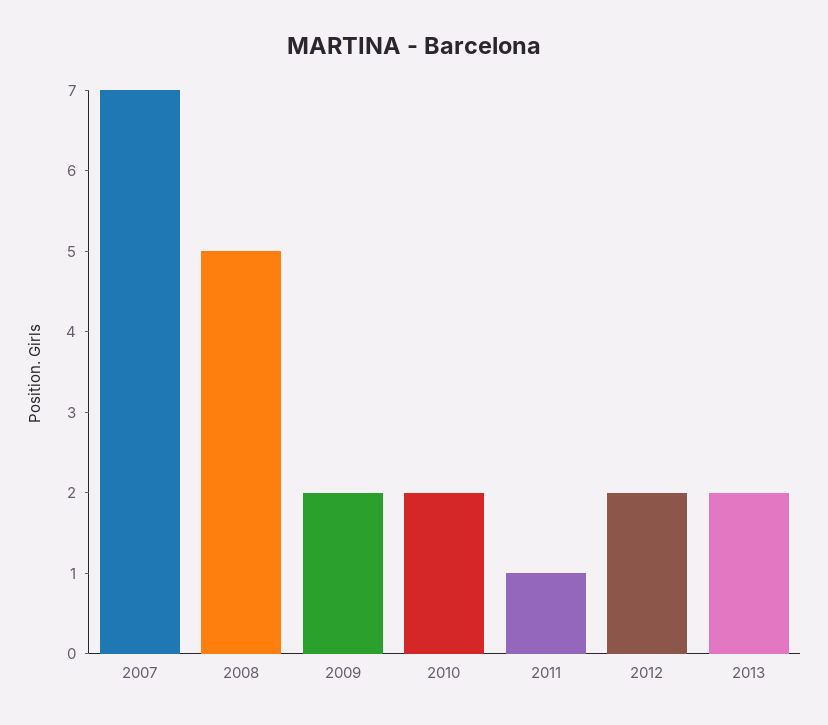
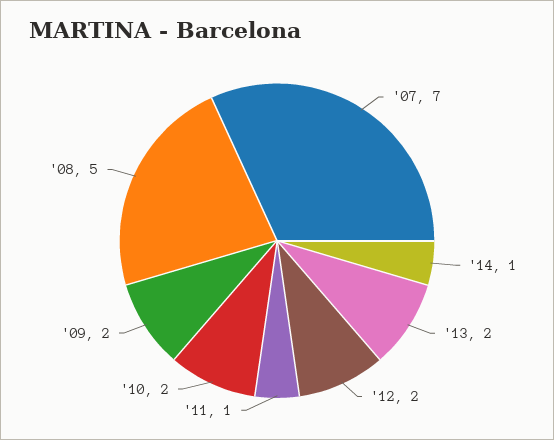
'14: none -> 1

